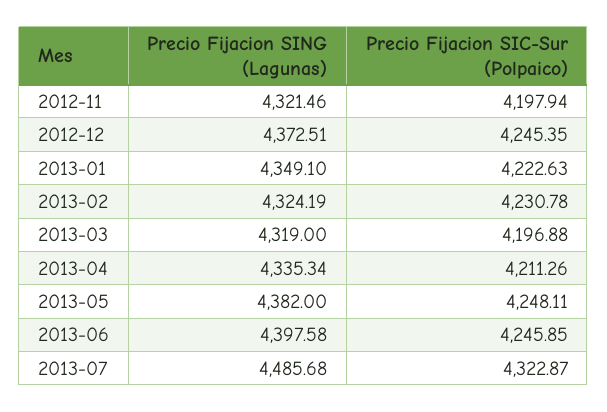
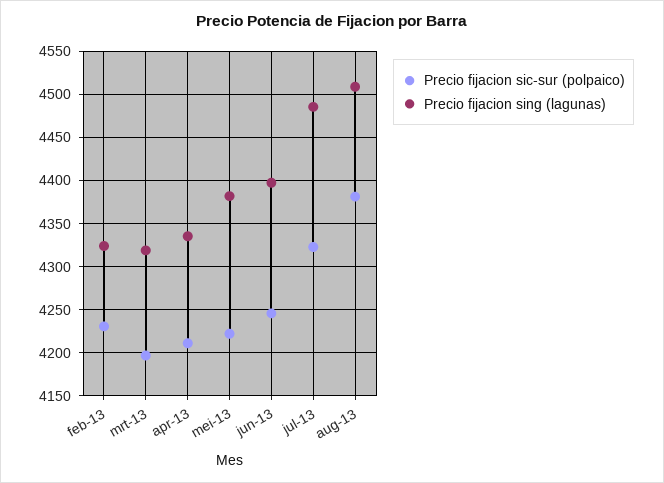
Precio Fijacion SING (Lagunas), 2012-11: 4321.46 -> none
Precio Fijacion SIC-Sur (Polpaico), 2012-11: 4197.94 -> none
Precio Fijacion SING (Lagunas), 2012-12: 4372.51 -> none
Precio Fijacion SIC-Sur (Polpaico), 2012-12: 4245.35 -> none
Precio Fijacion SING (Lagunas), 2013-01: 4349.1 -> none
Precio Fijacion SIC-Sur (Polpaico), 2013-01: 4222.63 -> none
Precio Fijacion SIC-Sur (Polpaico), 2013-05: 4248.11 -> 4220
Precio Fijacion SIC-Sur (Polpaico), aug-13: none -> 4380
Precio Fijacion SING (Lagunas), aug-13: none -> 4510

